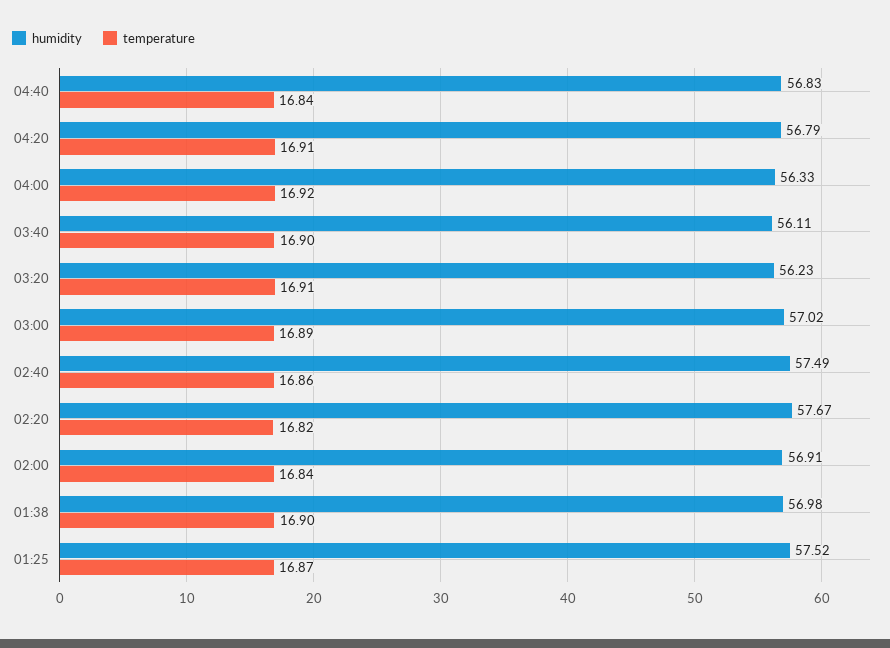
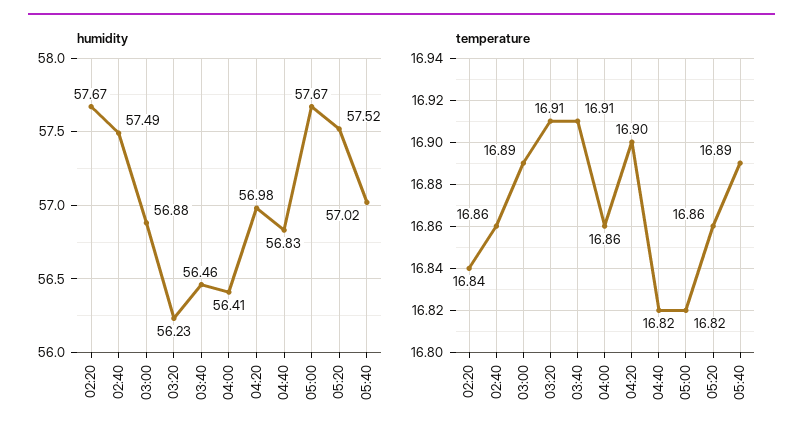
temperature, 04:40: 16.84 -> 16.82
humidity, 04:20: 56.79 -> 56.98
temperature, 04:20: 16.91 -> 16.9
humidity, 04:00: 56.33 -> 56.41
temperature, 04:00: 16.92 -> 16.86
humidity, 03:40: 56.11 -> 56.46
temperature, 03:40: 16.9 -> 16.91
humidity, 03:00: 57.02 -> 56.88
temperature, 02:20: 16.82 -> 16.84
humidity, 02:00: 56.91 -> none
temperature, 02:00: 16.84 -> none
humidity, 01:38: 56.98 -> none
temperature, 01:38: 16.9 -> none
humidity, 01:25: 57.52 -> none
temperature, 01:25: 16.87 -> none
humidity, 05:00: none -> 57.67
humidity, 05:20: none -> 57.52
humidity, 05:40: none -> 57.02
temperature, 05:00: none -> 16.82
temperature, 05:20: none -> 16.86
temperature, 05:40: none -> 16.89

